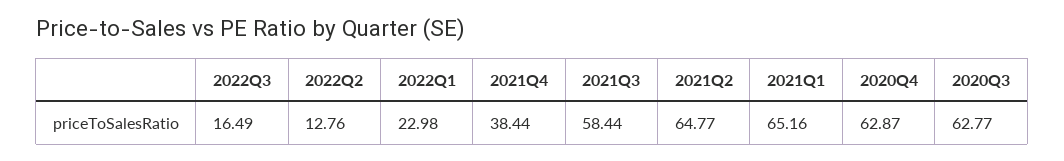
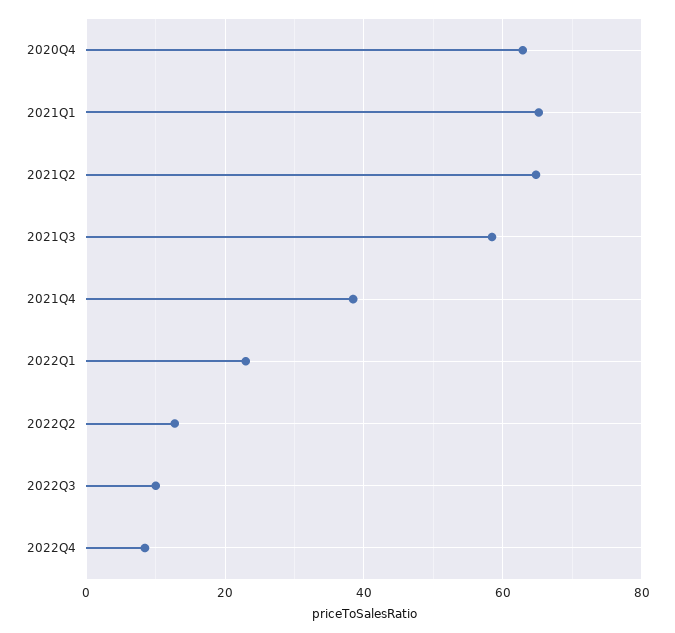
2022Q3: 16.49 -> 10
2020Q3: 62.77 -> none
2022Q4: none -> 8

